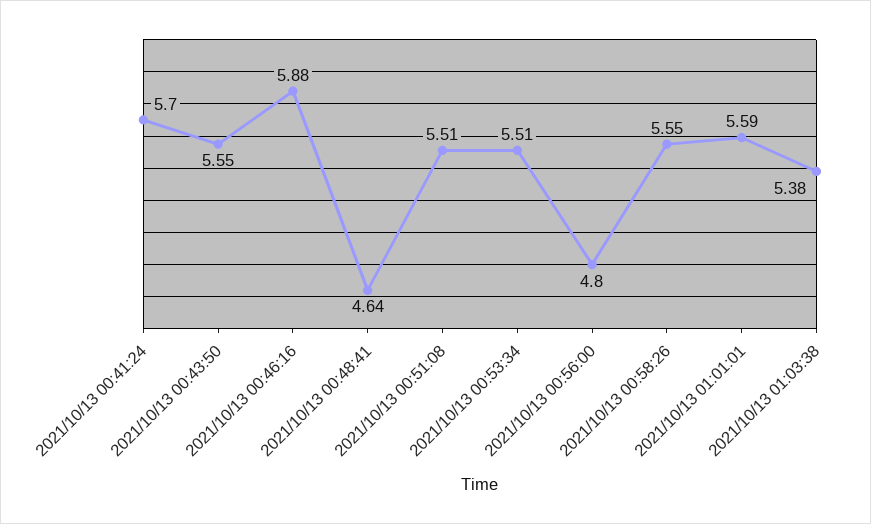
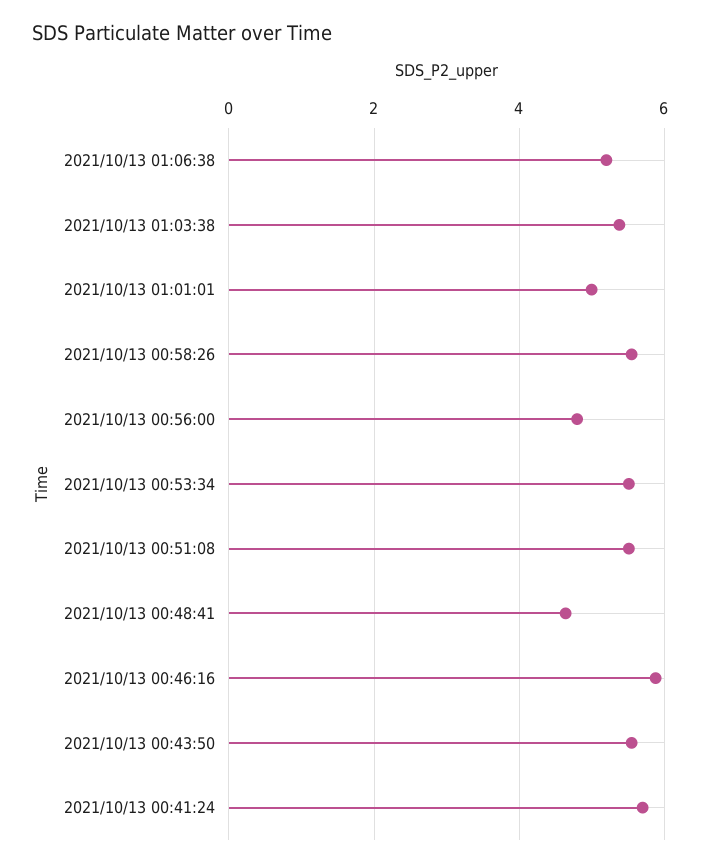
2021/10/13 01:01:01: 5.59 -> 5
2021/10/13 01:06:38: none -> 5.2

